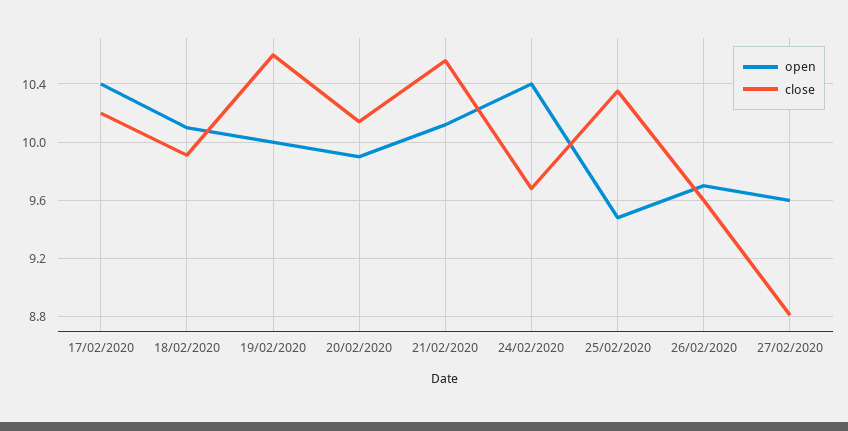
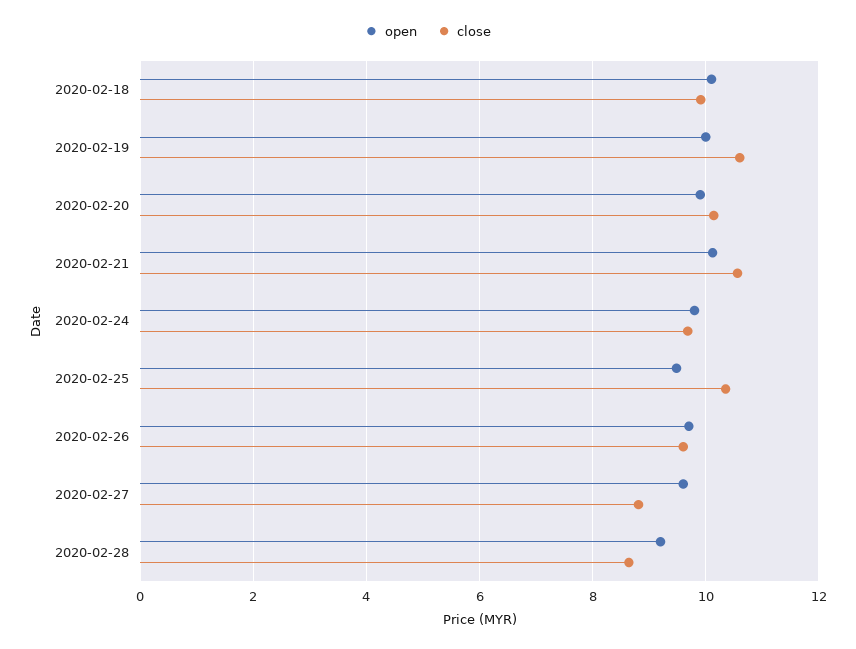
open, 17/02/2020: 10.4 -> none
close, 17/02/2020: 10.2 -> none
open, 24/02/2020: 10.4 -> 9.8
open, 2020-02-28: none -> 9.2
close, 2020-02-28: none -> 8.6

